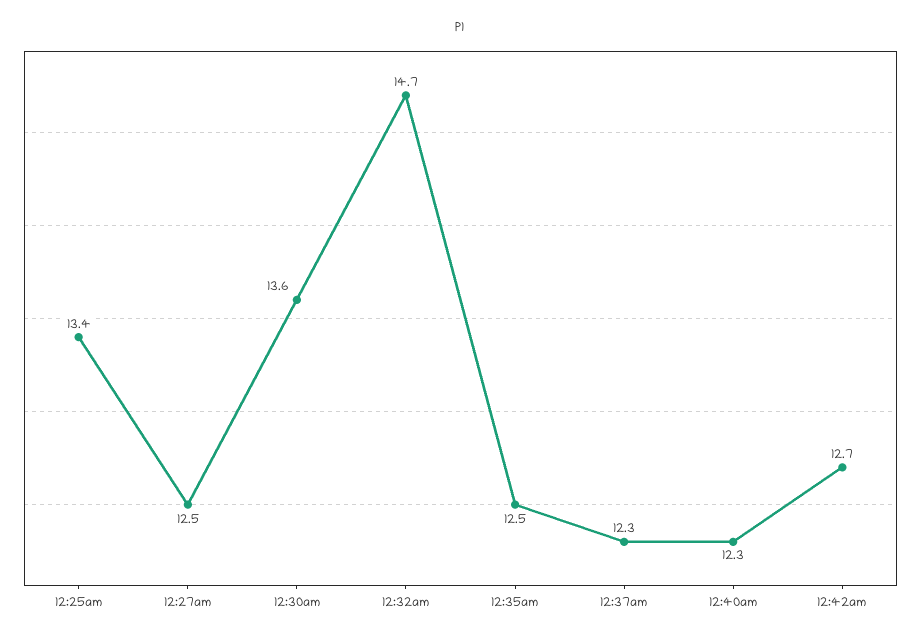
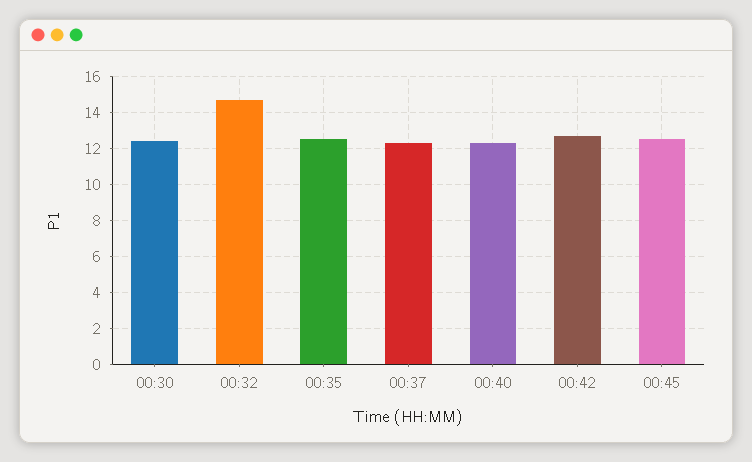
12:25am: 13.4 -> none
12:27am: 12.5 -> none
12:30am: 13.6 -> 12.5
00:45: none -> 12.5

